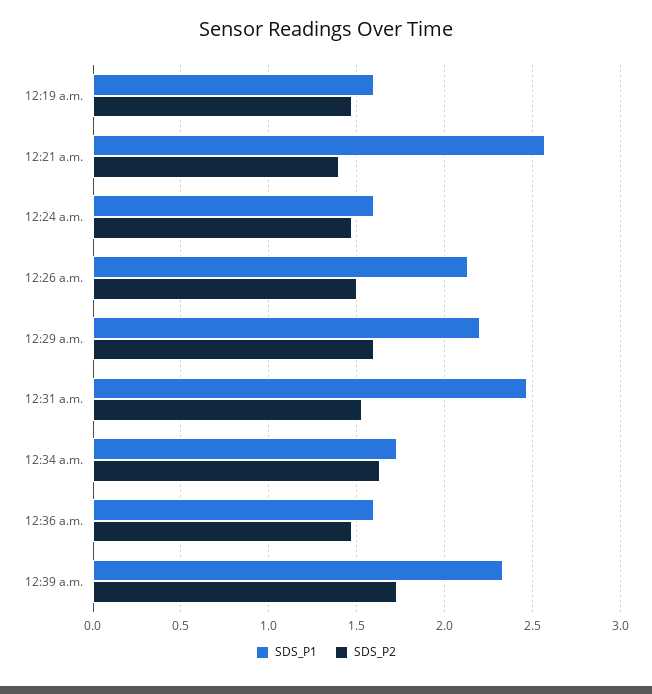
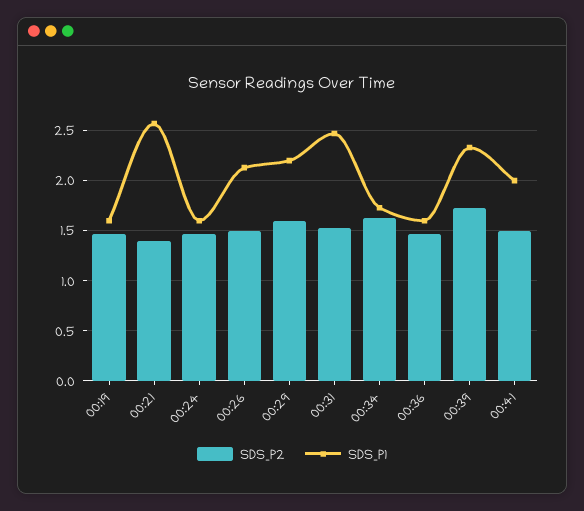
SDS_P2, 00:41: none -> 1.5
SDS_P1, 00:41: none -> 2

